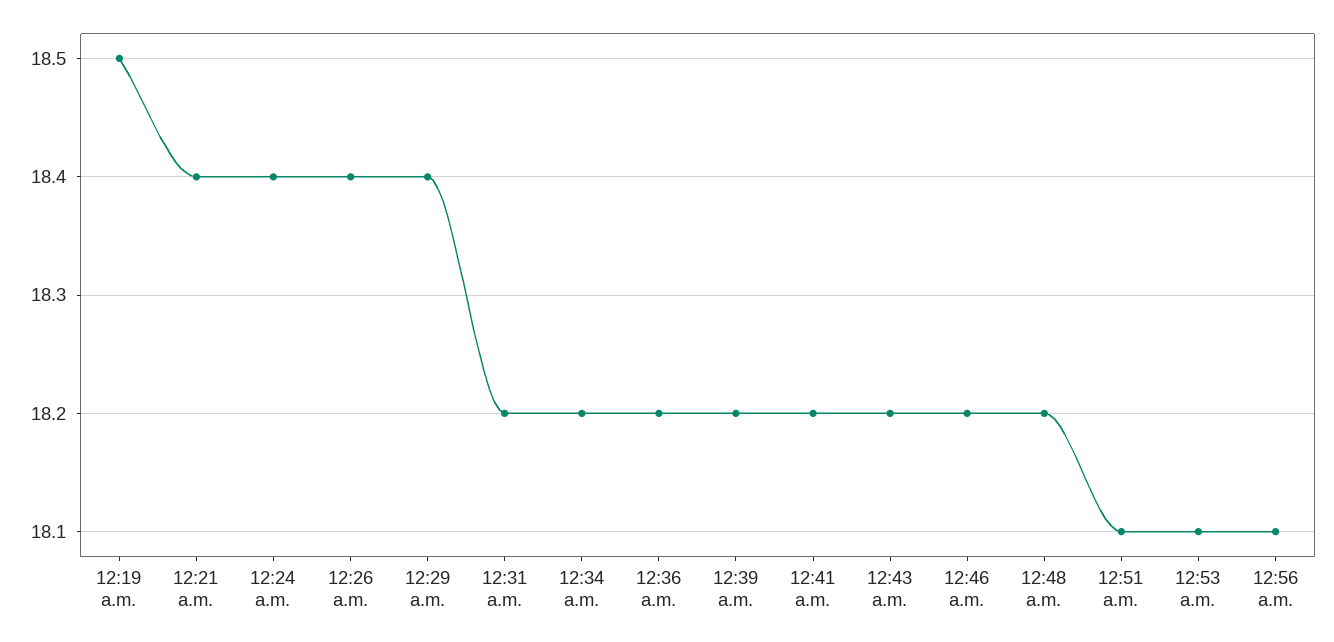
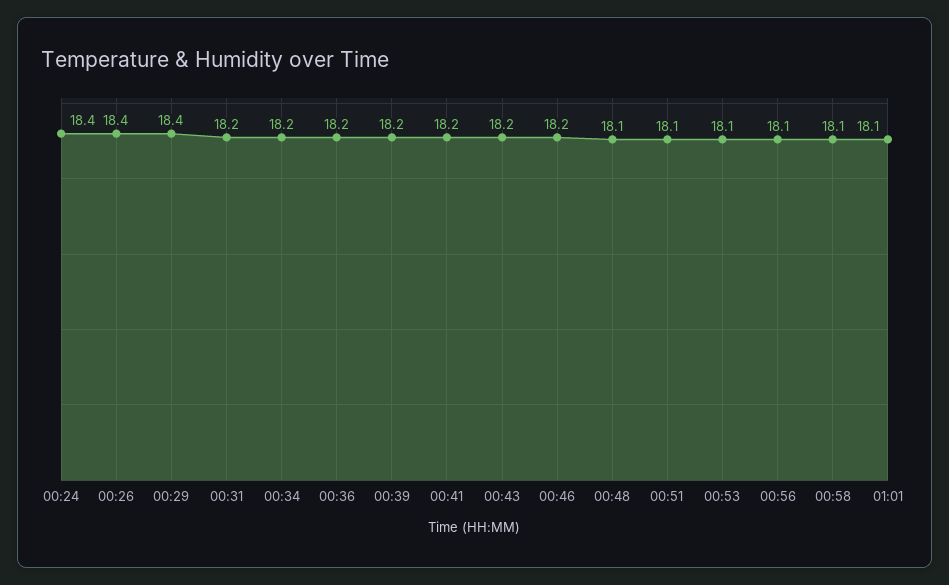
12:19 a.m.: 18.5 -> none
12:21 a.m.: 18.4 -> none
12:48 a.m.: 18.2 -> 18.1
00:58: none -> 18.1
01:01: none -> 18.1

